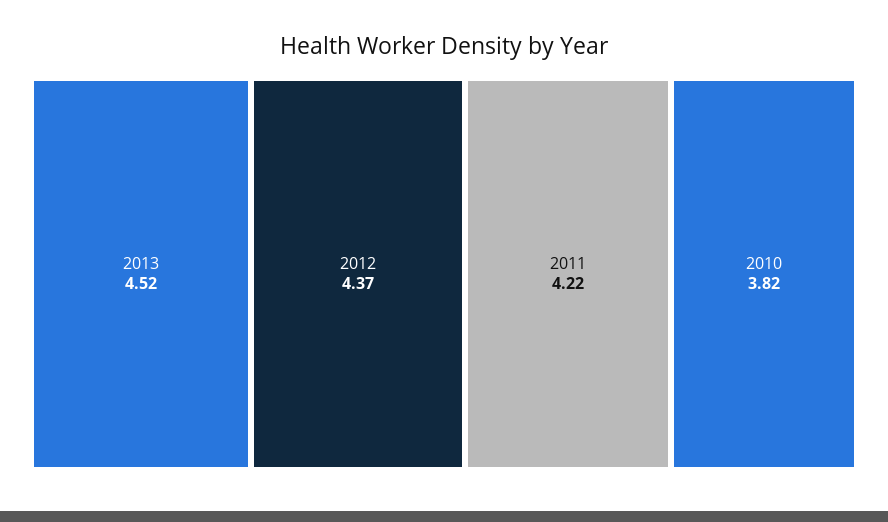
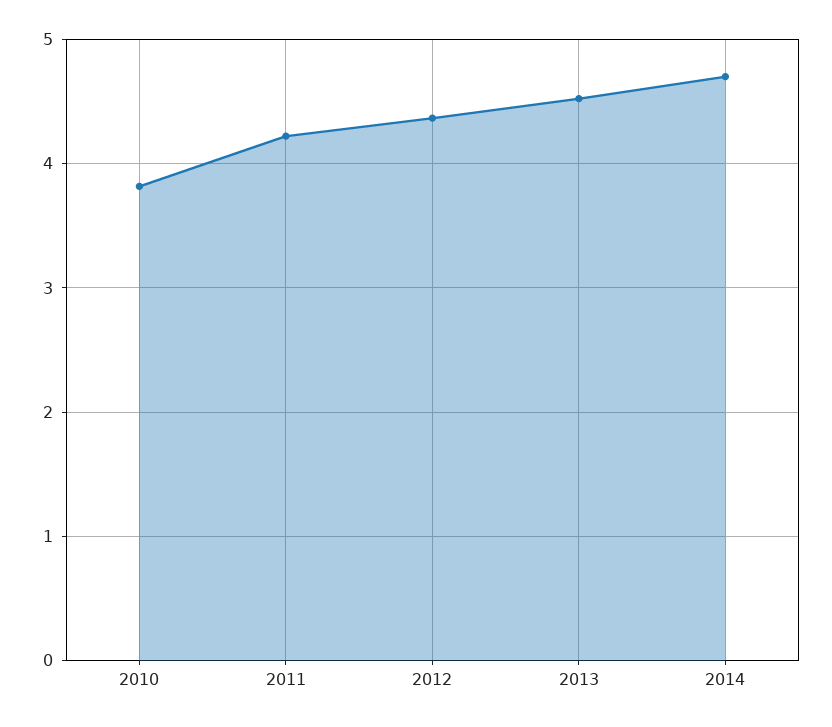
2014: none -> 4.7

